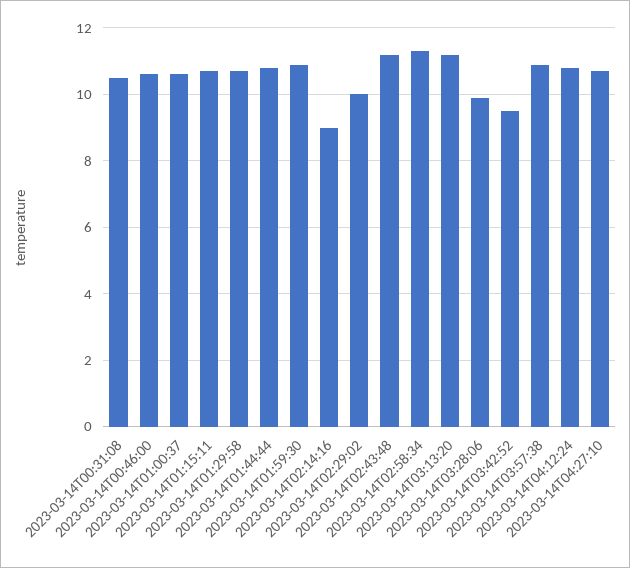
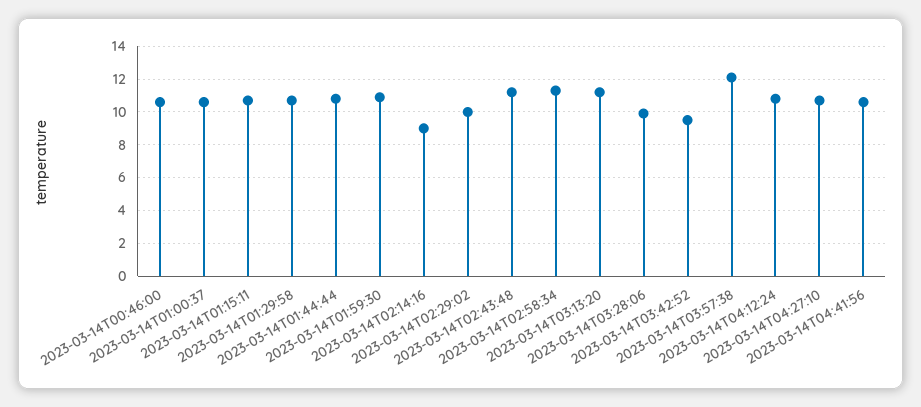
2023-03-14T00:31:08: 10.5 -> none
2023-03-14T03:57:38: 11 -> 12
2023-03-14T04:41:56: none -> 10.5

